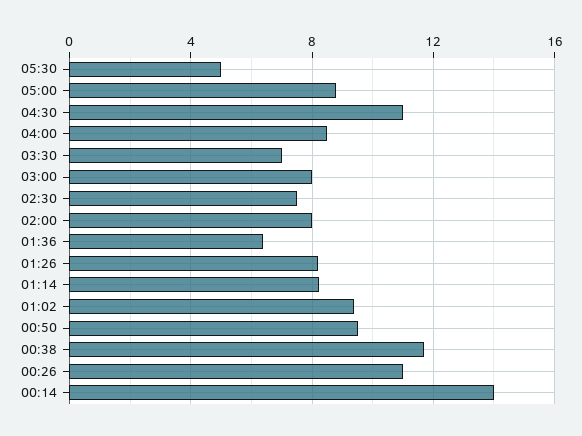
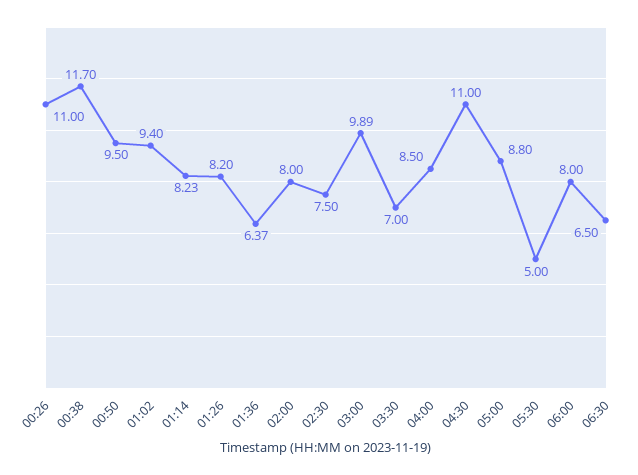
03:00: 8 -> 9.89
00:14: 14 -> none
06:00: none -> 8
06:30: none -> 6.5

